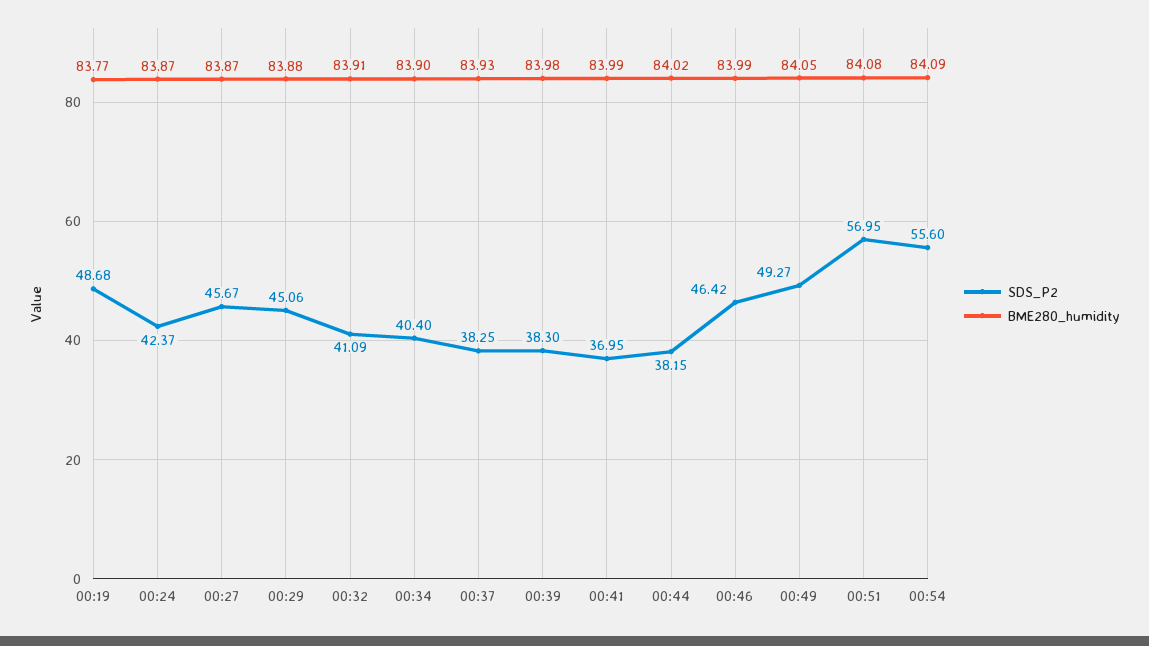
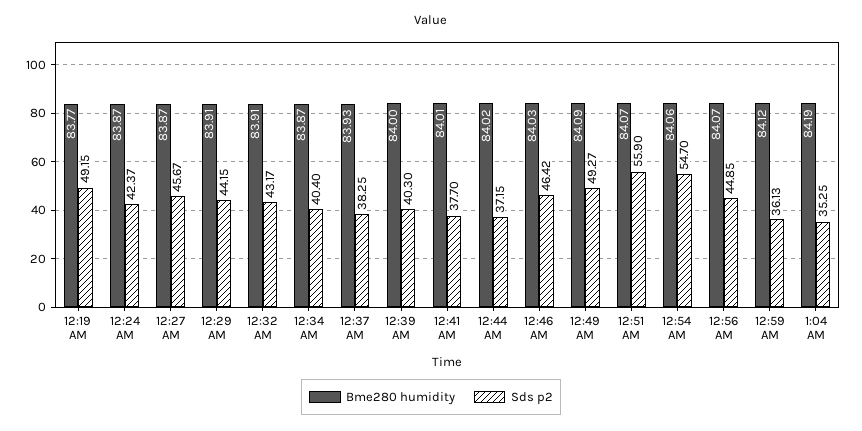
SDS_P2, 00:19: 48.68 -> 49.15
SDS_P2, 00:29: 45.06 -> 44.15
BME280_humidity, 00:29: 83.88 -> 83.91
SDS_P2, 00:32: 41.09 -> 43.17
BME280_humidity, 00:34: 83.9 -> 83.87
SDS_P2, 00:39: 38.3 -> 40.3
BME280_humidity, 00:39: 83.98 -> 84
SDS_P2, 00:41: 36.95 -> 37.7
BME280_humidity, 00:41: 83.99 -> 84.01
SDS_P2, 00:44: 38.15 -> 37.15
BME280_humidity, 00:46: 83.99 -> 84.03
BME280_humidity, 00:49: 84.05 -> 84.09
SDS_P2, 00:51: 56.95 -> 55.9
BME280_humidity, 00:51: 84.08 -> 84.07
SDS_P2, 00:54: 55.6 -> 54.7
BME280_humidity, 00:54: 84.09 -> 84.06
BME280_humidity, 12:56 AM: none -> 84.07
SDS_P2, 12:56 AM: none -> 44.85
BME280_humidity, 12:59 AM: none -> 84.12
SDS_P2, 12:59 AM: none -> 36.13
BME280_humidity, 1:04 AM: none -> 84.19
SDS_P2, 1:04 AM: none -> 35.25

